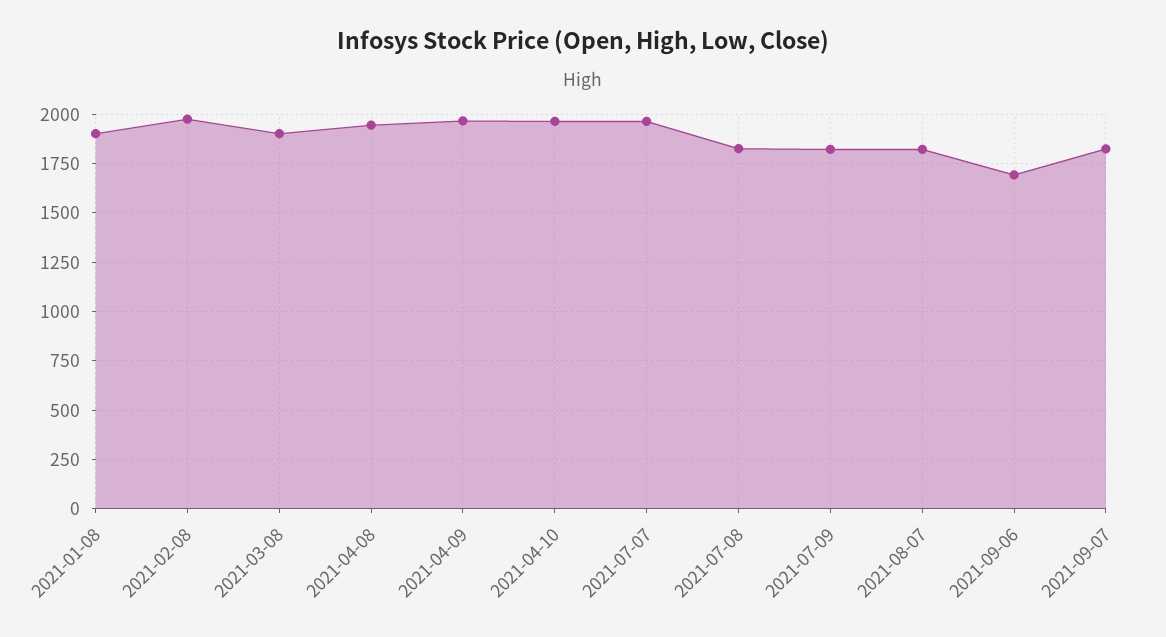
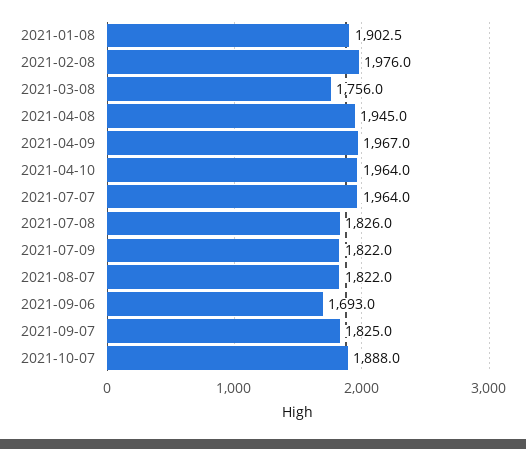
2021-03-08: 1900 -> 1756
2021-10-07: none -> 1888

